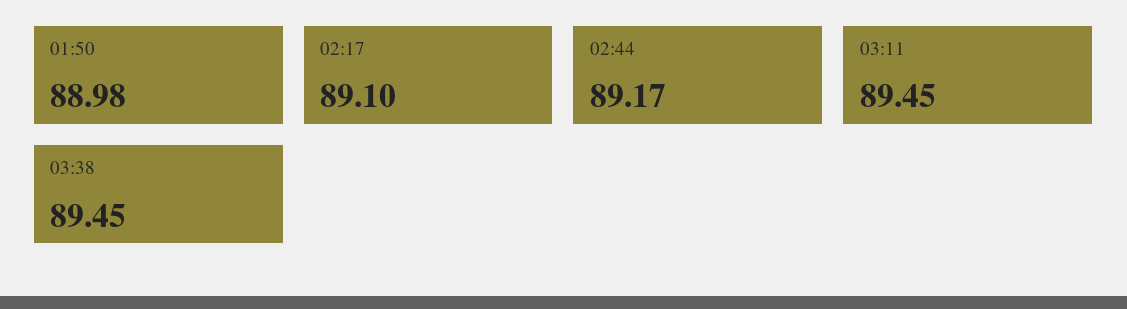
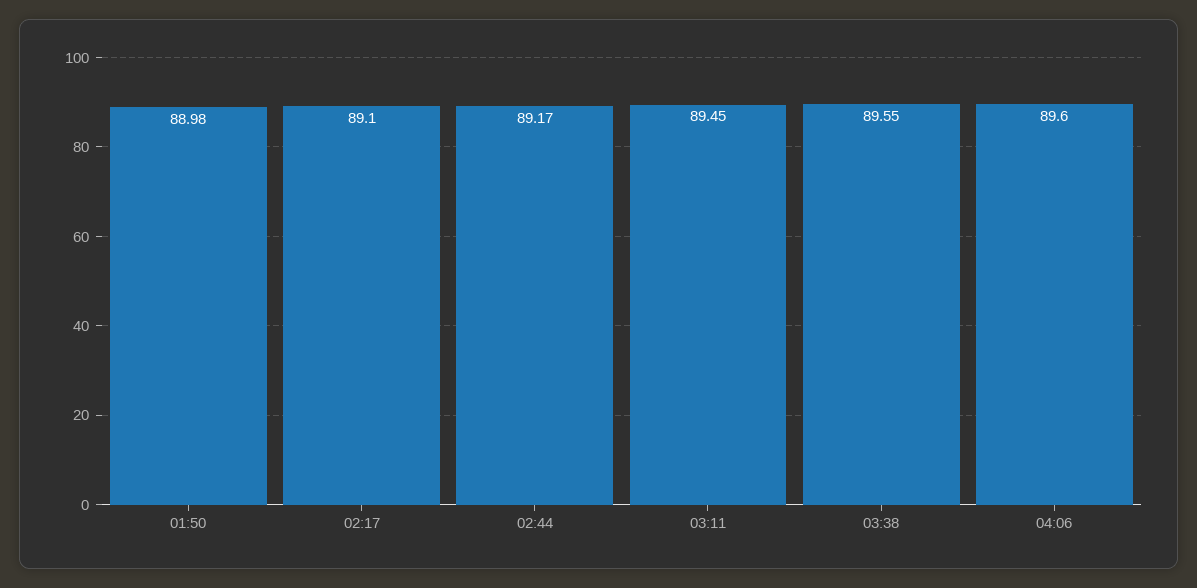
03:38: 89.45 -> 89.55
04:06: none -> 89.6

